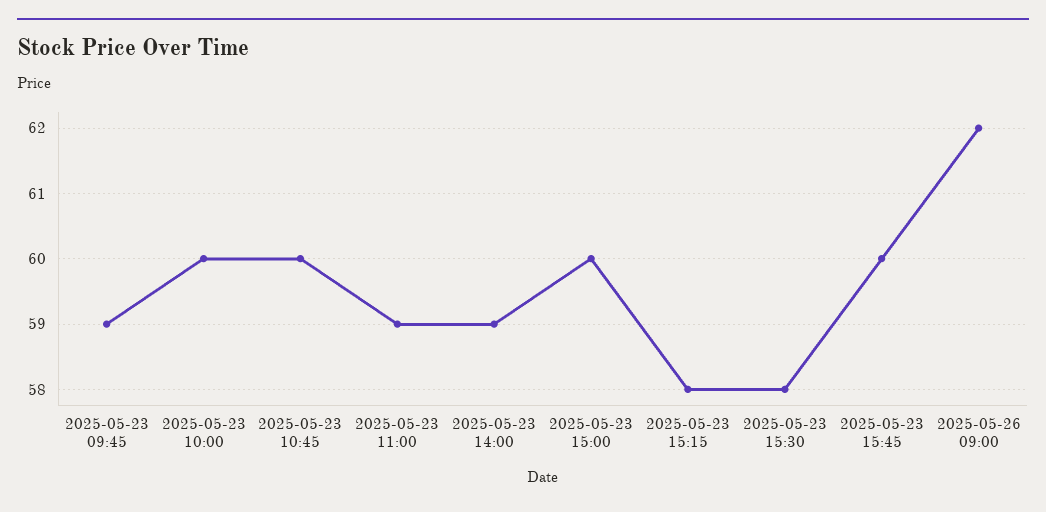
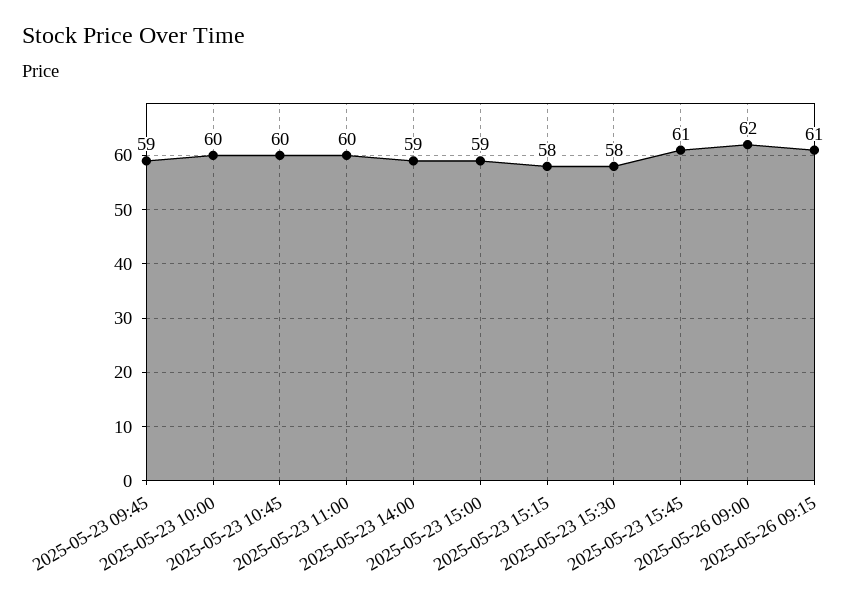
2025-05-23 11:00: 59 -> 60
2025-05-23 15:00: 60 -> 59
2025-05-23 15:45: 60 -> 61
2025-05-26 09:15: none -> 61

